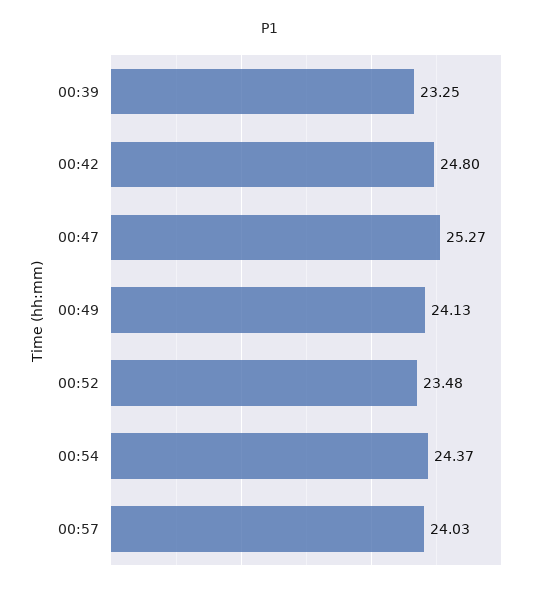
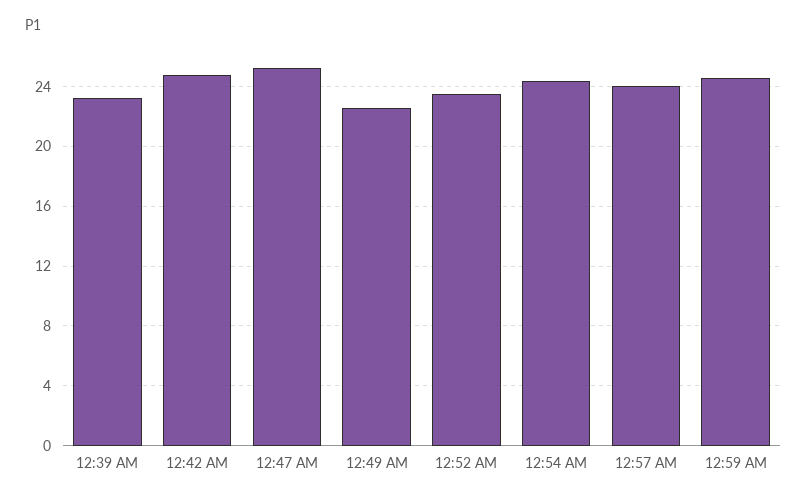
00:49: 24.13 -> 22.5
12:59 AM: none -> 24.5

